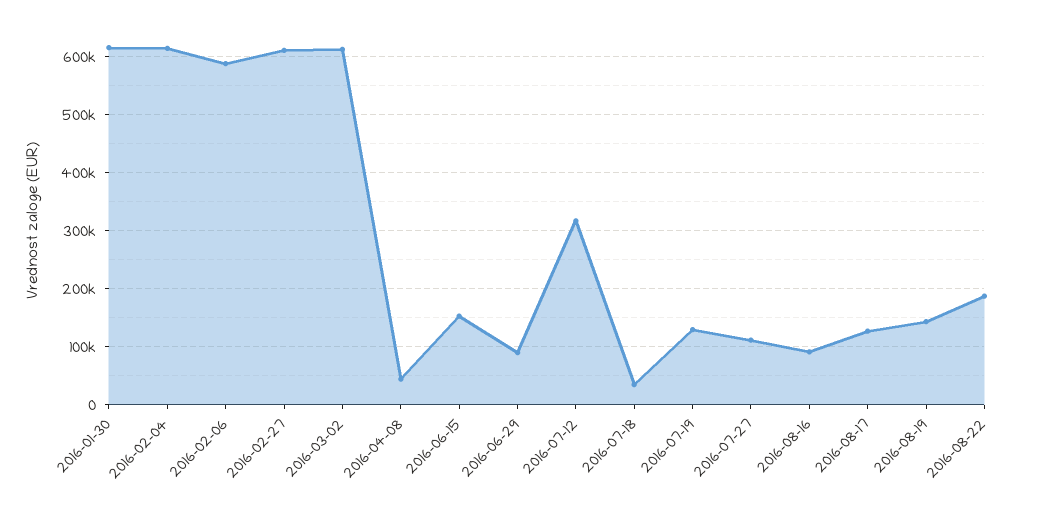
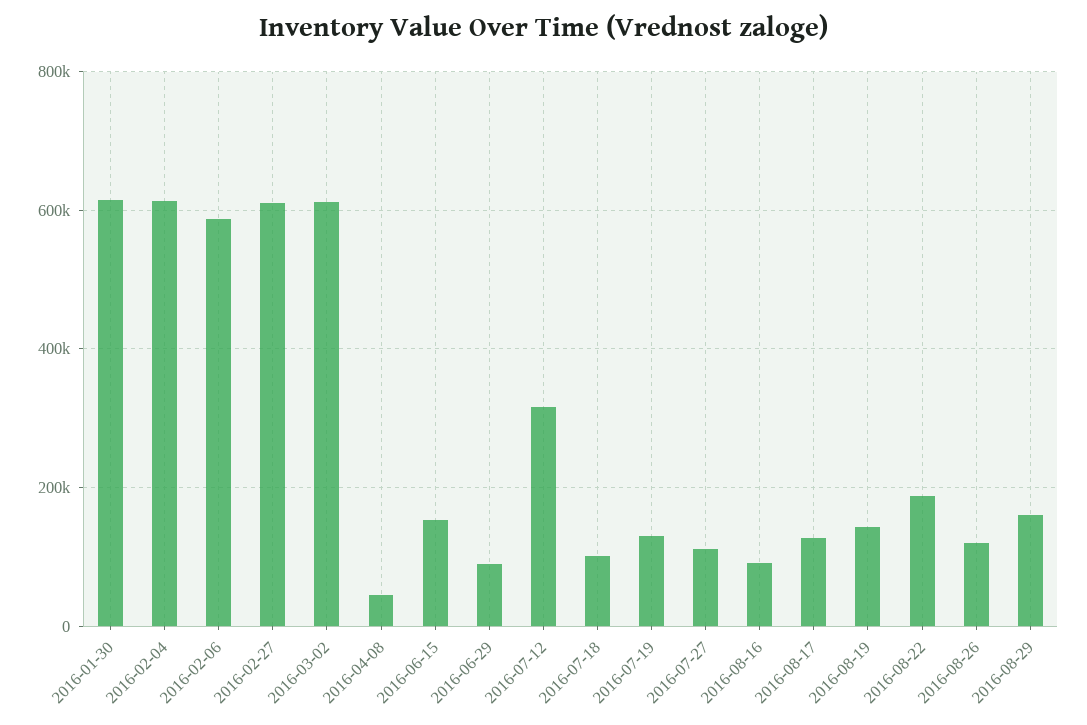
2016-07-18: 40000 -> 100000
2016-08-26: none -> 120000
2016-08-29: none -> 160000

